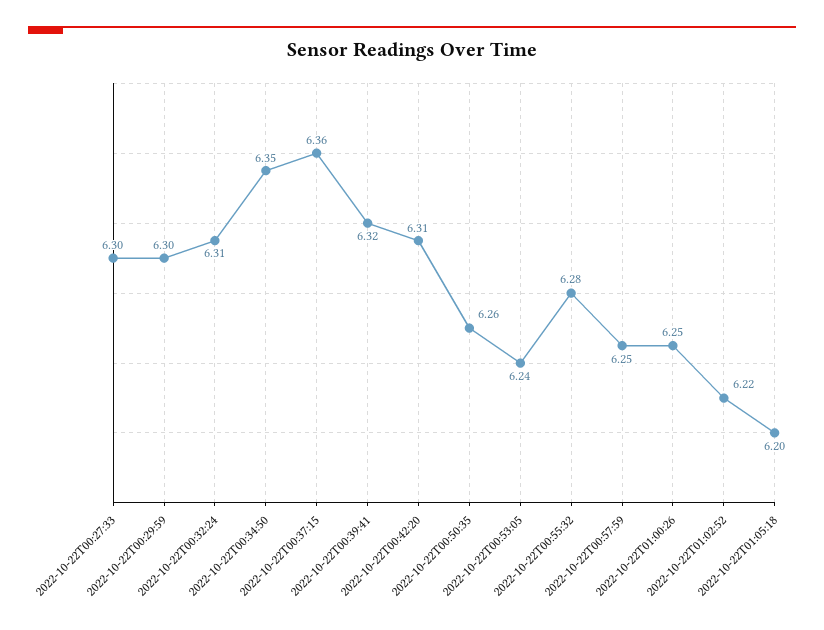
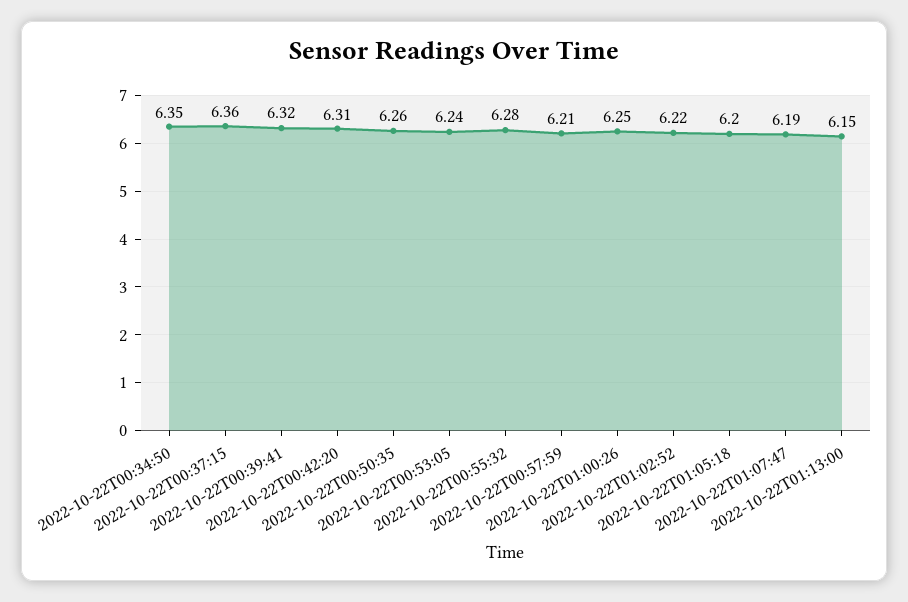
2022-10-22T00:27:33: 6.3 -> none
2022-10-22T00:29:59: 6.3 -> none
2022-10-22T00:32:24: 6.31 -> none
2022-10-22T00:57:59: 6.25 -> 6.21
2022-10-22T01:07:47: none -> 6.19
2022-10-22T01:13:00: none -> 6.15

